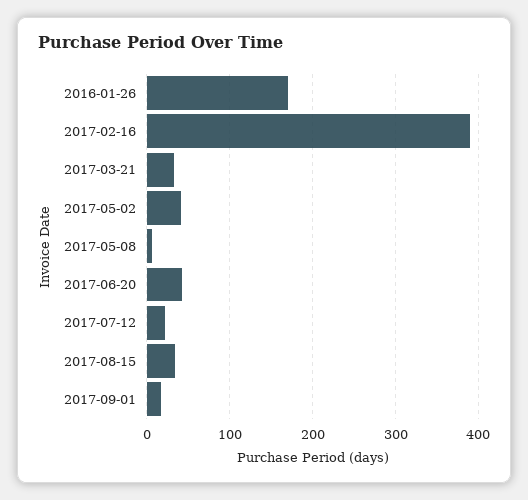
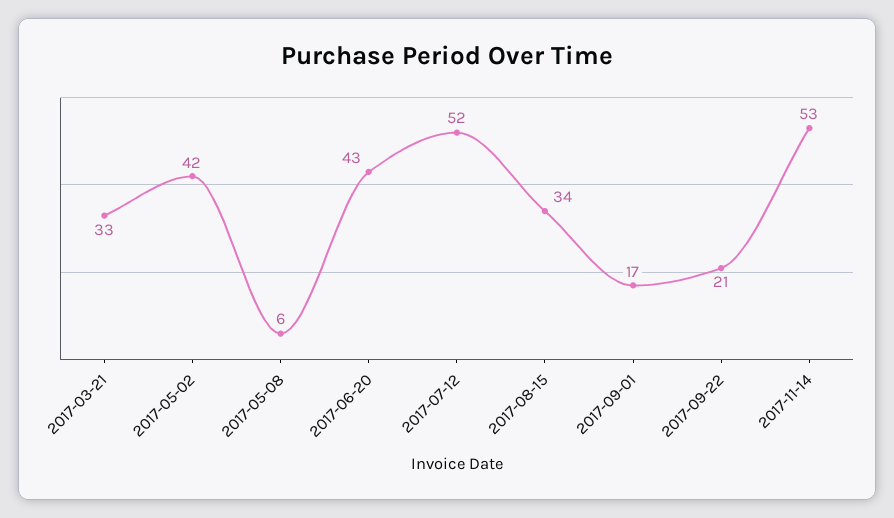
2016-01-26: 170 -> none
2017-02-16: 390 -> none
2017-07-12: 20 -> 52
2017-09-22: none -> 21
2017-11-14: none -> 53

